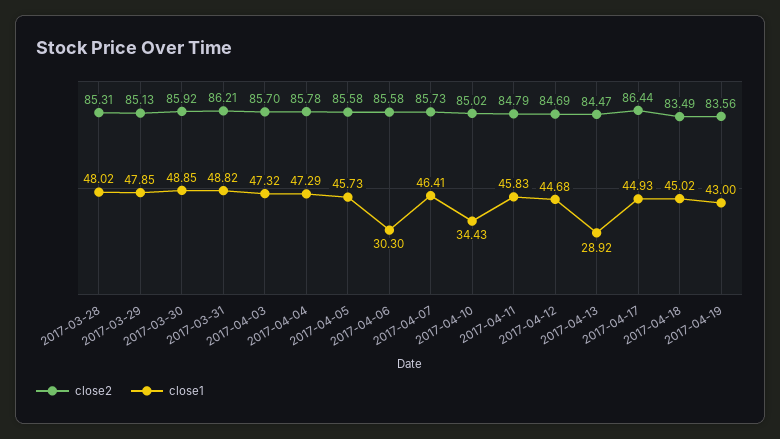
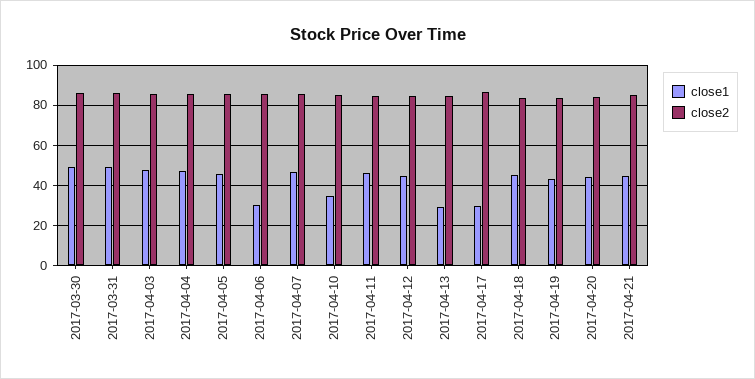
close2, 2017-03-28: 85.31 -> none
close1, 2017-03-28: 48.02 -> none
close2, 2017-03-29: 85.13 -> none
close1, 2017-03-29: 47.85 -> none
close1, 2017-04-17: 44.93 -> 30
close1, 2017-04-20: none -> 45
close2, 2017-04-20: none -> 85
close1, 2017-04-21: none -> 45
close2, 2017-04-21: none -> 85

